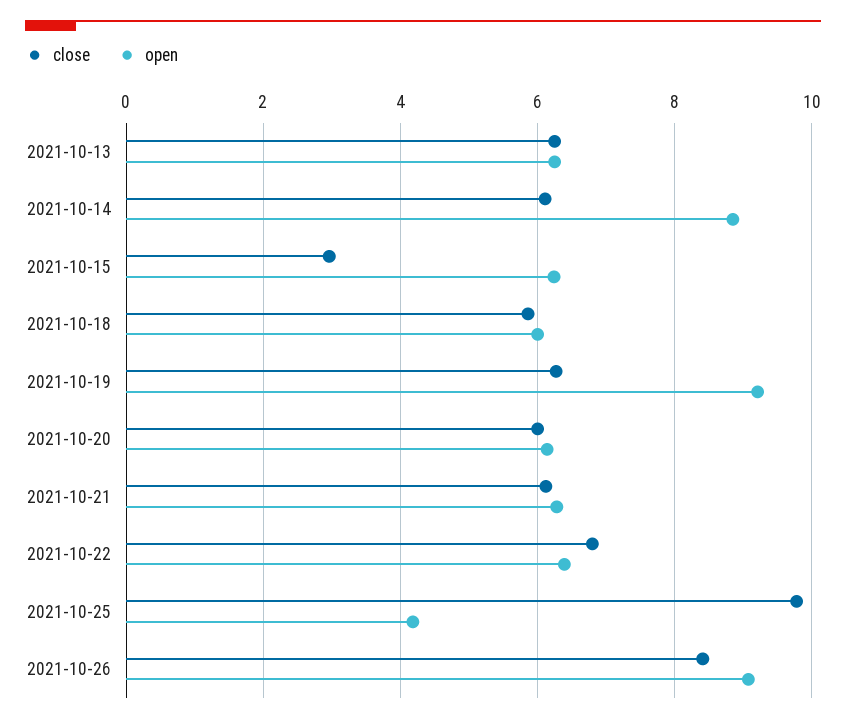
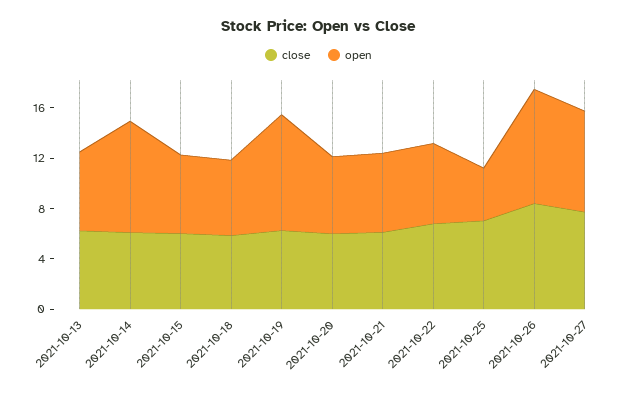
close, 2021-10-15: 3 -> 6
close, 2021-10-25: 9.8 -> 7
close, 2021-10-27: none -> 8
open, 2021-10-27: none -> 8

